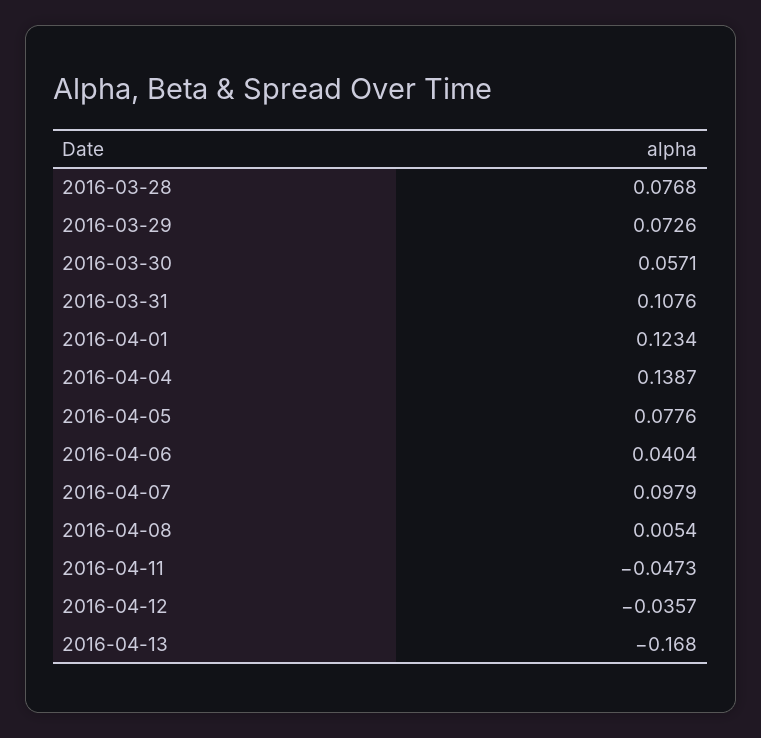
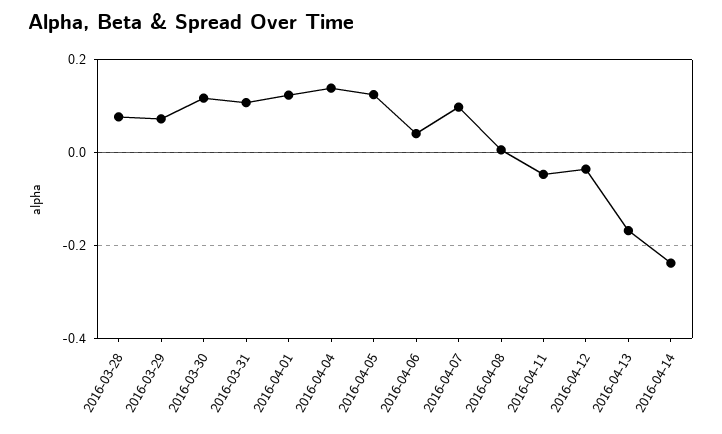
2016-03-30: 0.0571 -> 0.12
2016-04-05: 0.0776 -> 0.12
2016-04-14: none -> -0.24

